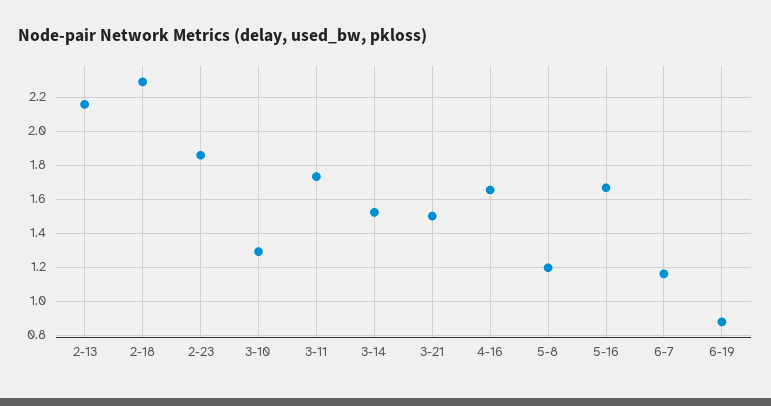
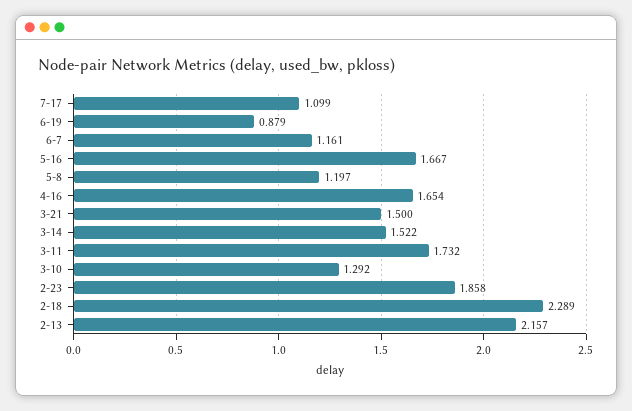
7-17: none -> 1.099

